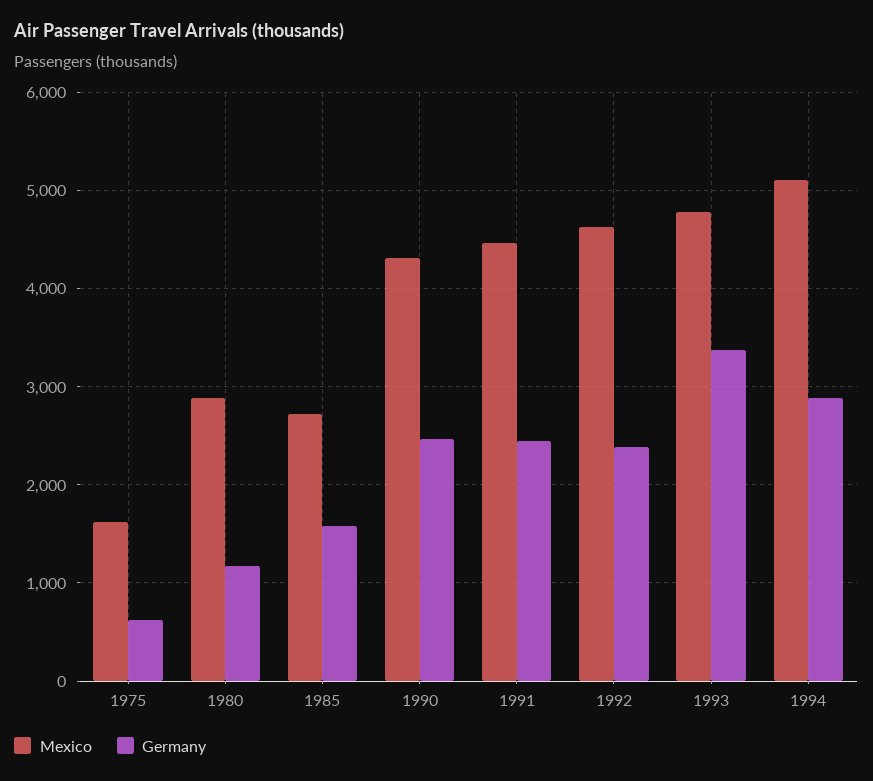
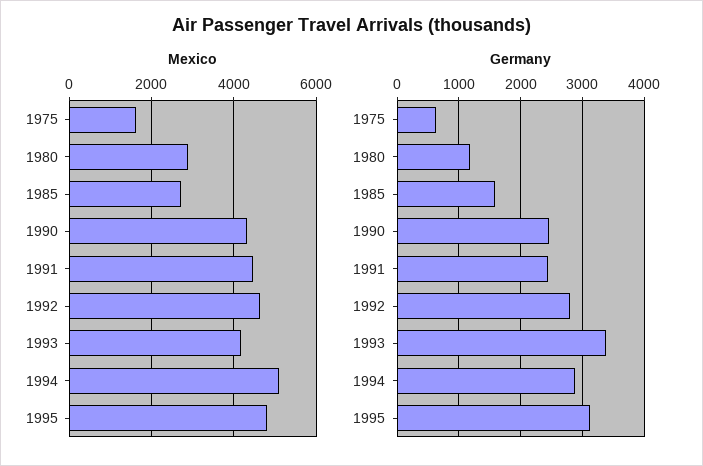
Germany, 1992: 2400 -> 2800
Mexico, 1993: 4800 -> 4200
Mexico, 1995: none -> 4800
Germany, 1995: none -> 3100

